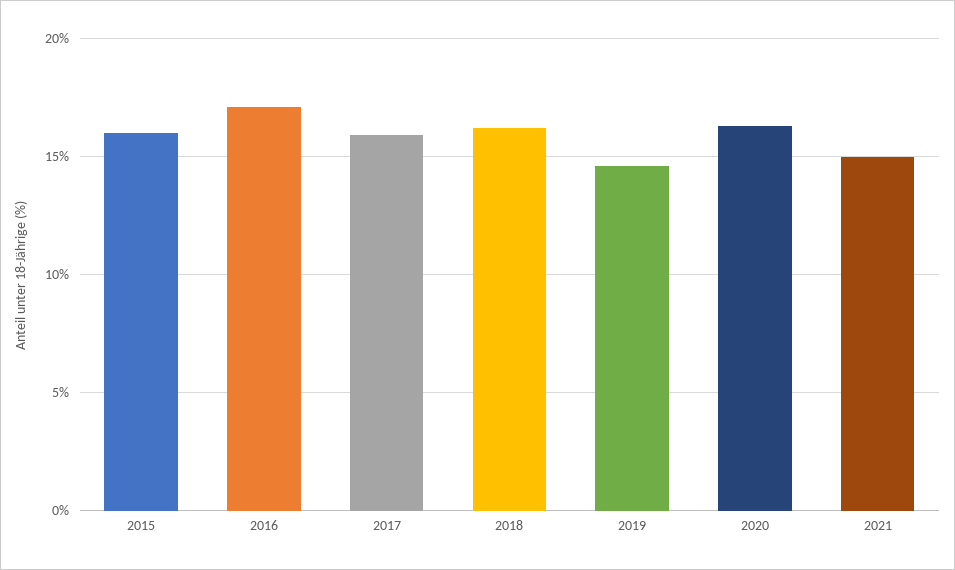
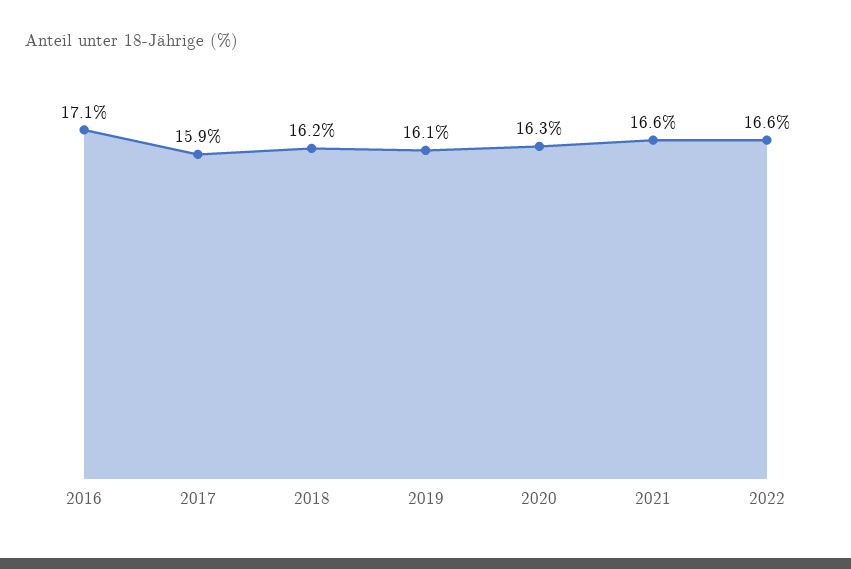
2015: 16 -> none
2019: 14.5 -> 16.1
2021: 15 -> 16.6
2022: none -> 16.6

